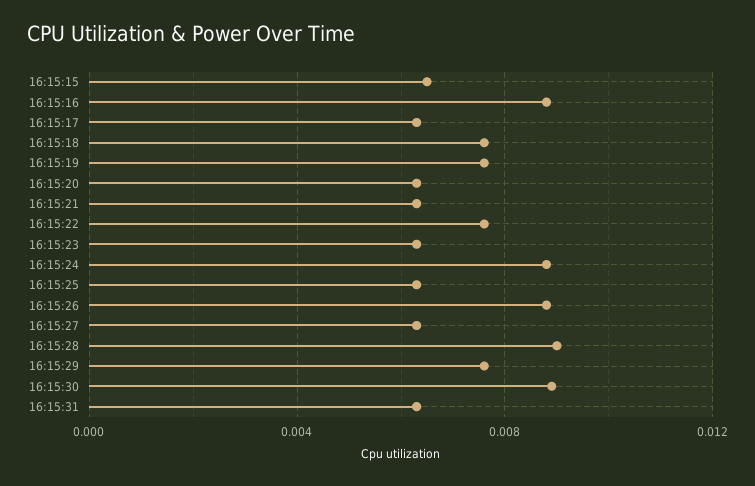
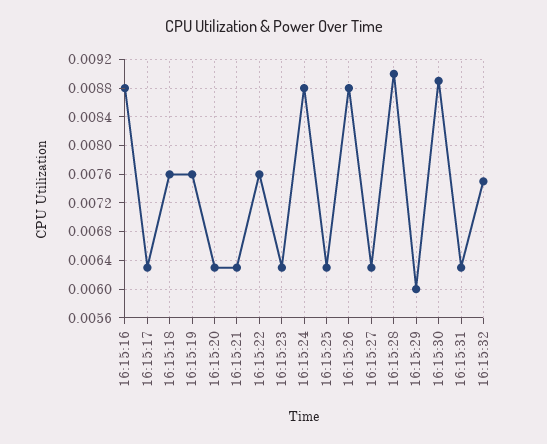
16:15:15: 0.0065 -> none
16:15:29: 0.0075 -> 0.006
16:15:32: none -> 0.0075

